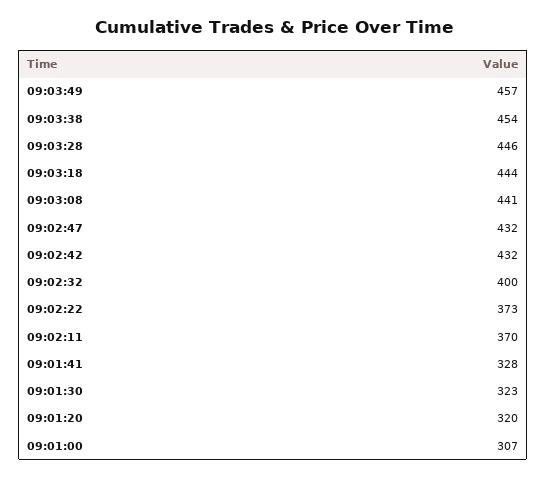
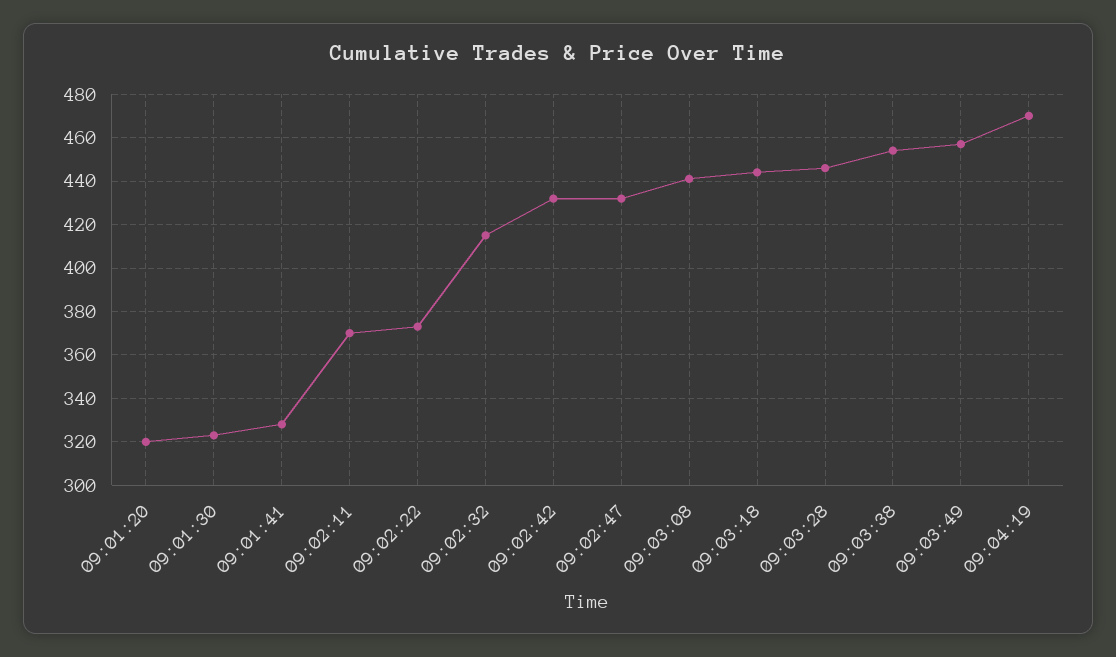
09:02:32: 400 -> 415
09:01:00: 307 -> none
09:04:19: none -> 470

